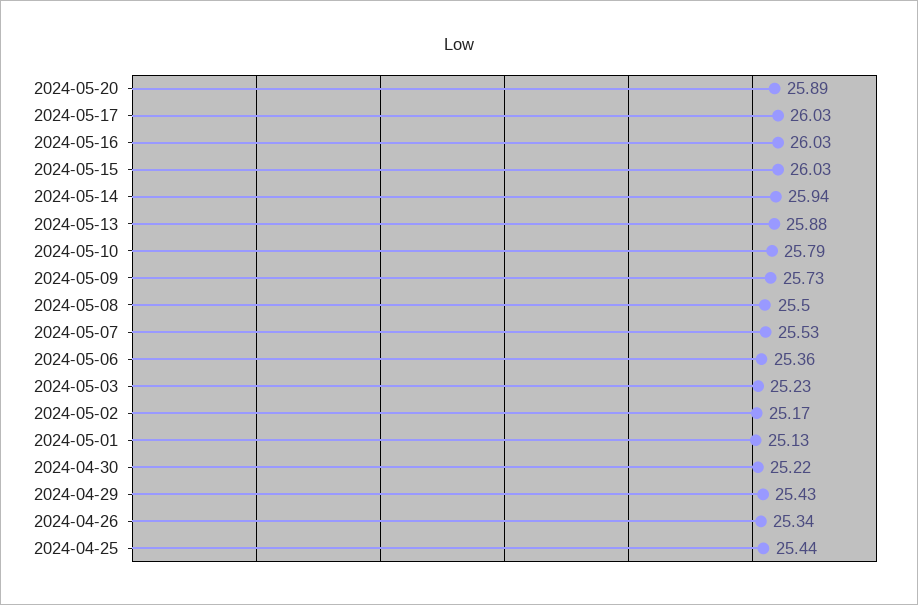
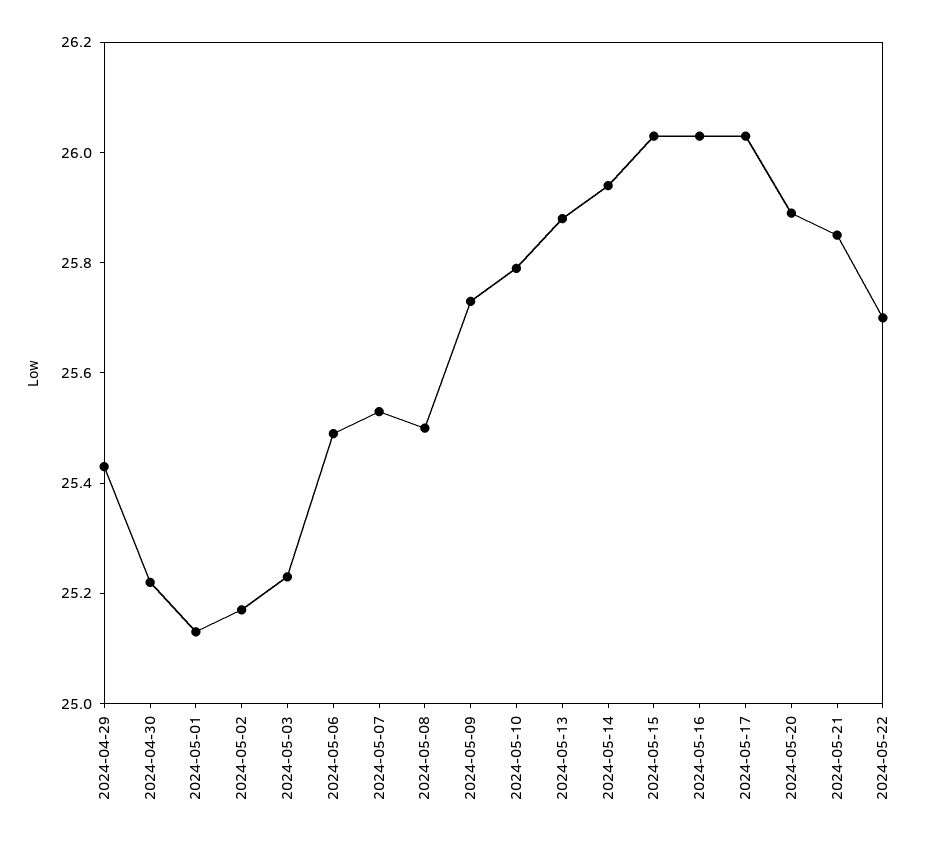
2024-05-06: 25.36 -> 25.5
2024-04-26: 25.34 -> none
2024-04-25: 25.44 -> none
2024-05-21: none -> 25.85
2024-05-22: none -> 25.7

